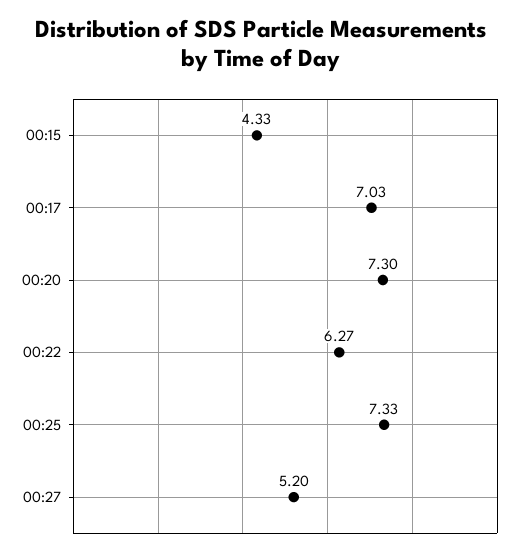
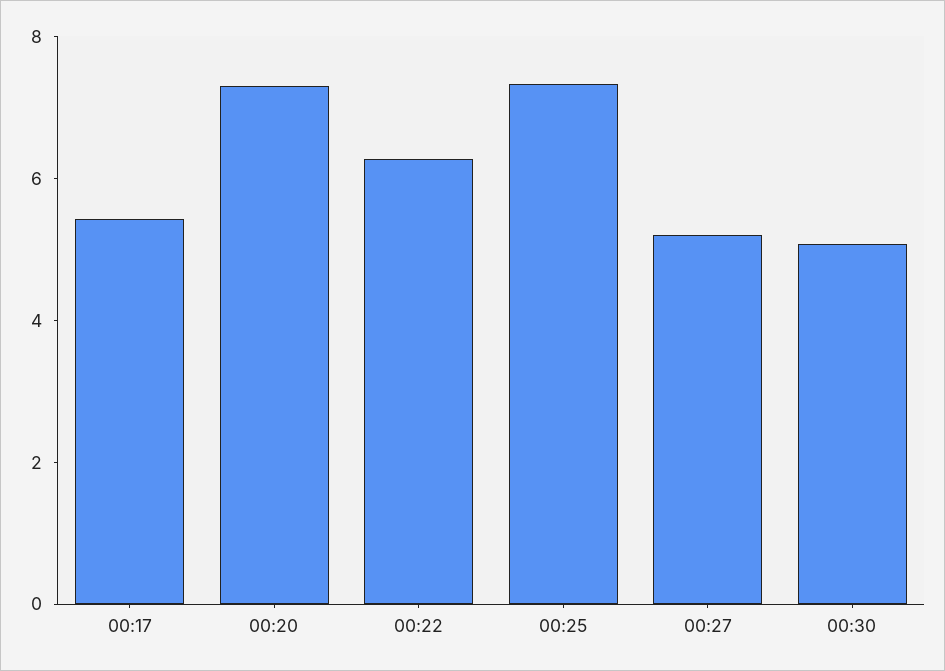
00:15: 4.33 -> none
00:17: 7.03 -> 5.5
00:30: none -> 5

